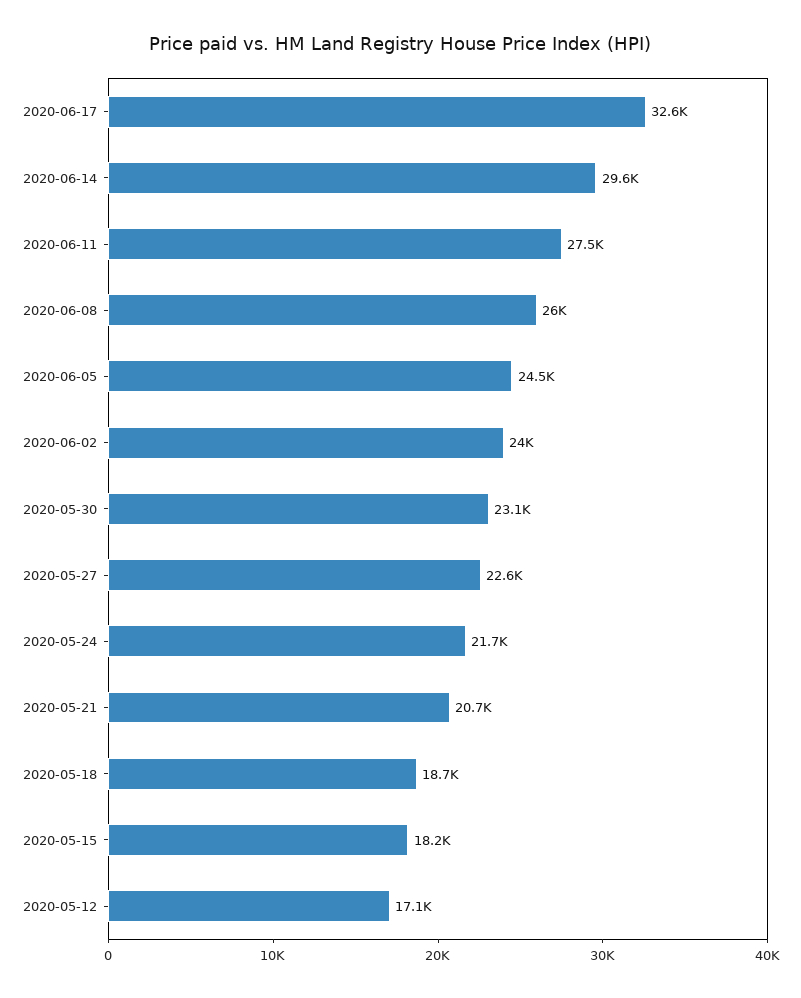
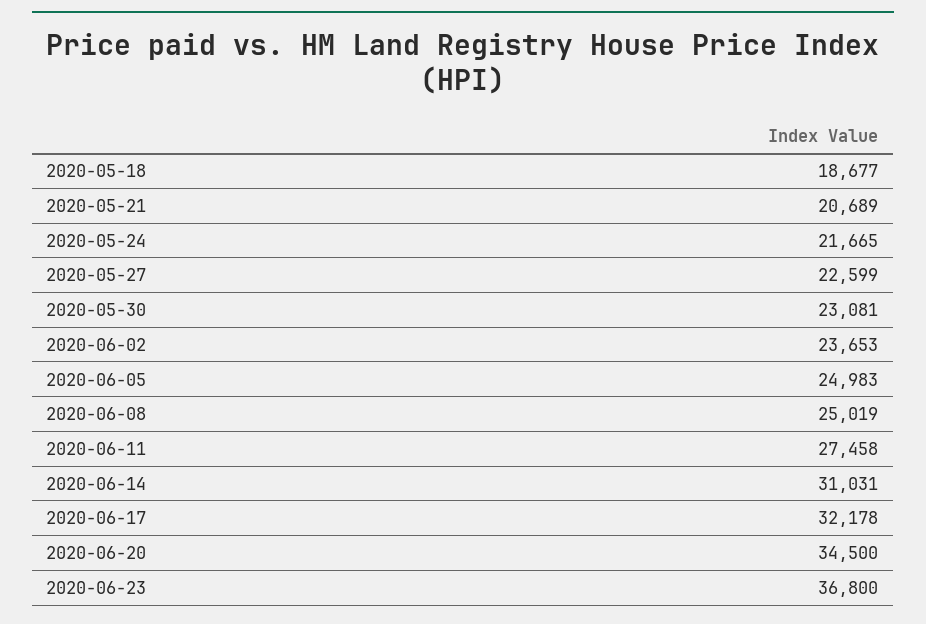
2020-06-17: 32600 -> 32178
2020-06-14: 29600 -> 31031
2020-06-08: 26000 -> 25019
2020-06-05: 24500 -> 24983
2020-06-02: 24000 -> 23653
2020-05-15: 18200 -> none
2020-05-12: 17100 -> none
2020-06-20: none -> 34500
2020-06-23: none -> 36800

